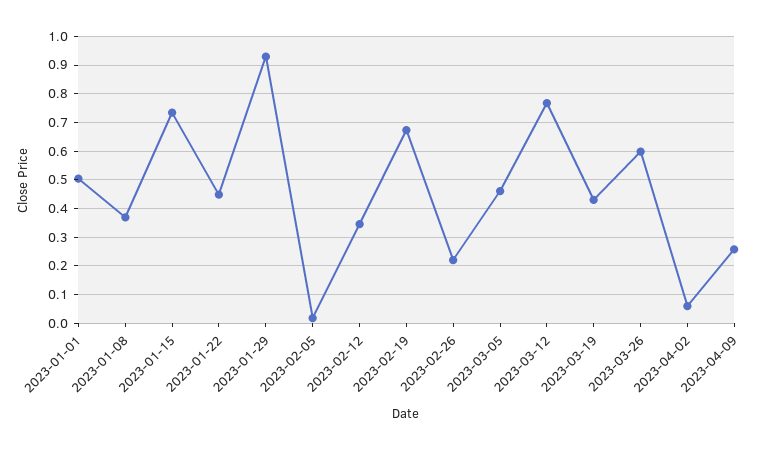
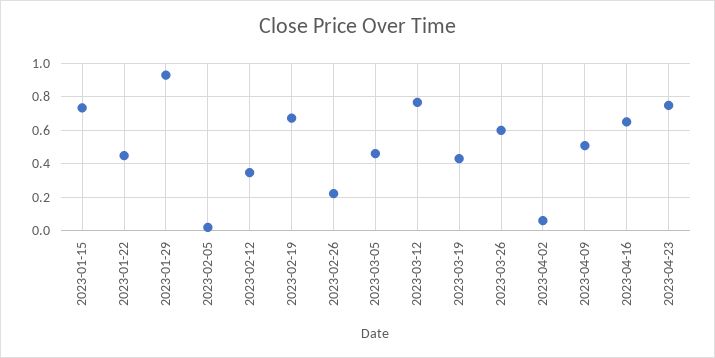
2023-01-01: 0.5 -> none
2023-01-08: 0.375 -> none
2023-04-09: 0.25 -> 0.5
2023-04-16: none -> 0.65
2023-04-23: none -> 0.75

